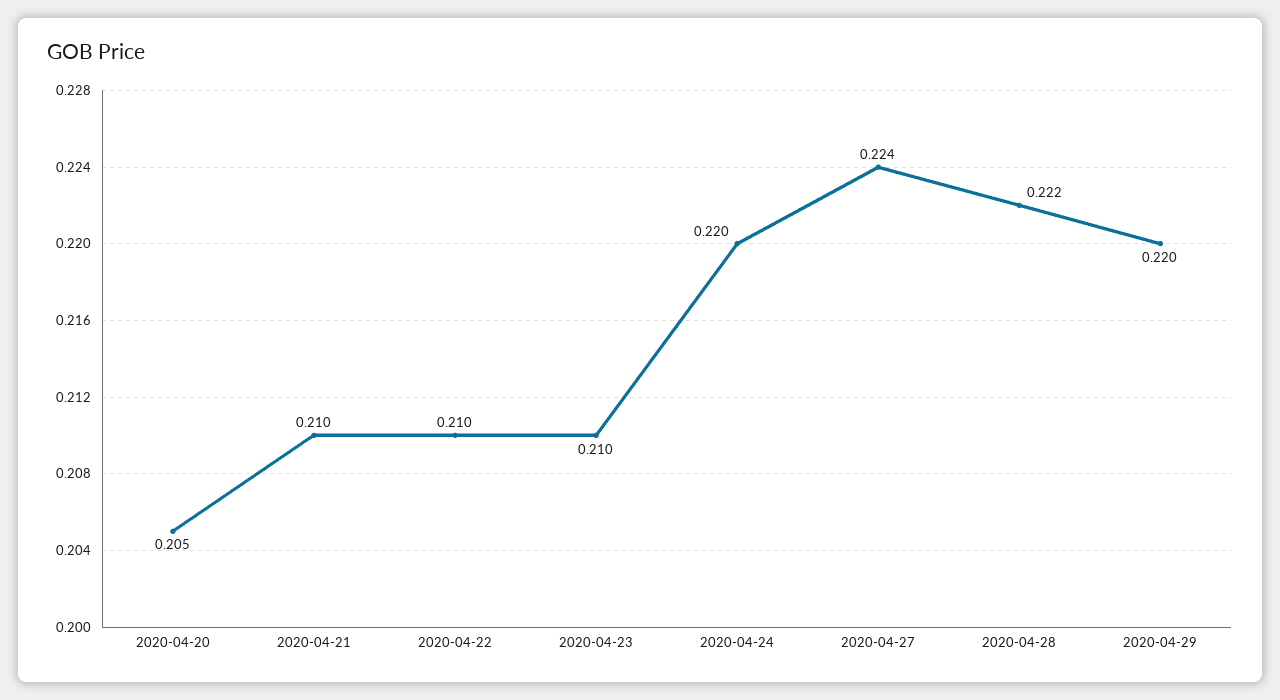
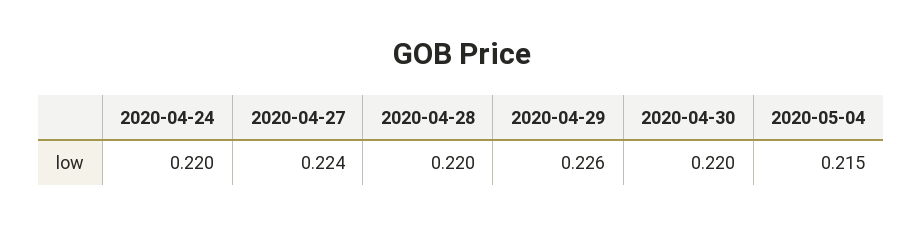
2020-04-20: 0.205 -> none
2020-04-21: 0.21 -> none
2020-04-22: 0.21 -> none
2020-04-23: 0.21 -> none
2020-04-28: 0.222 -> 0.22
2020-04-29: 0.22 -> 0.226
2020-04-30: none -> 0.22
2020-05-04: none -> 0.215

